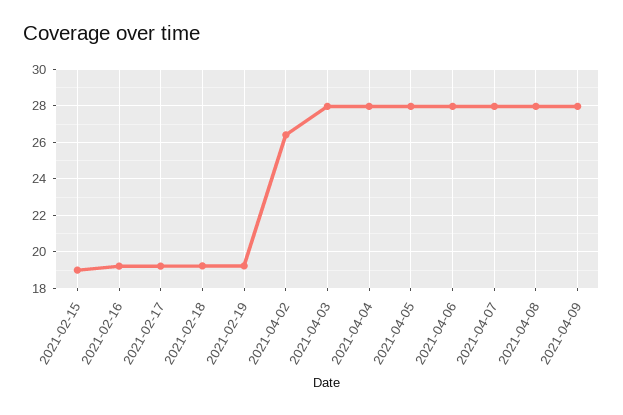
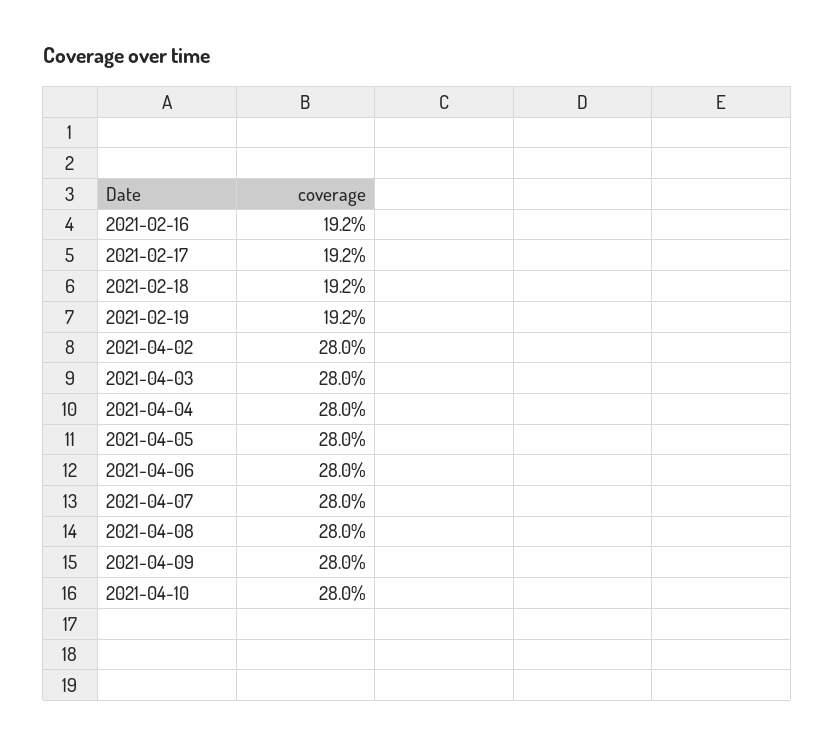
2021-02-15: 19 -> none
2021-04-02: 26.5 -> 28
2021-04-10: none -> 28

